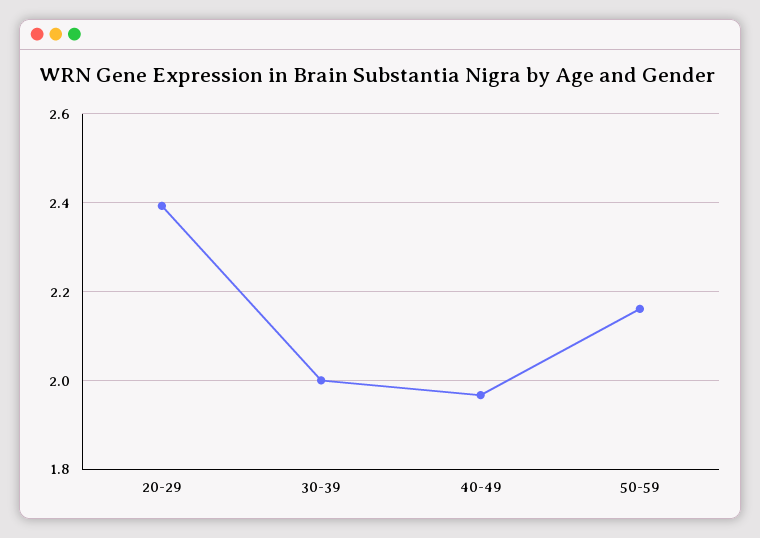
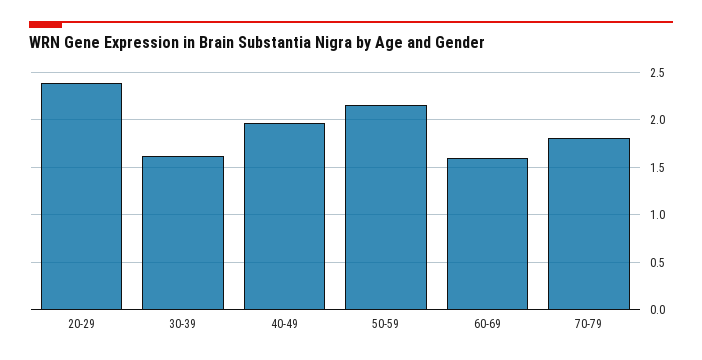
30-39: 2 -> 1.6
60-69: none -> 1.6
70-79: none -> 1.8

